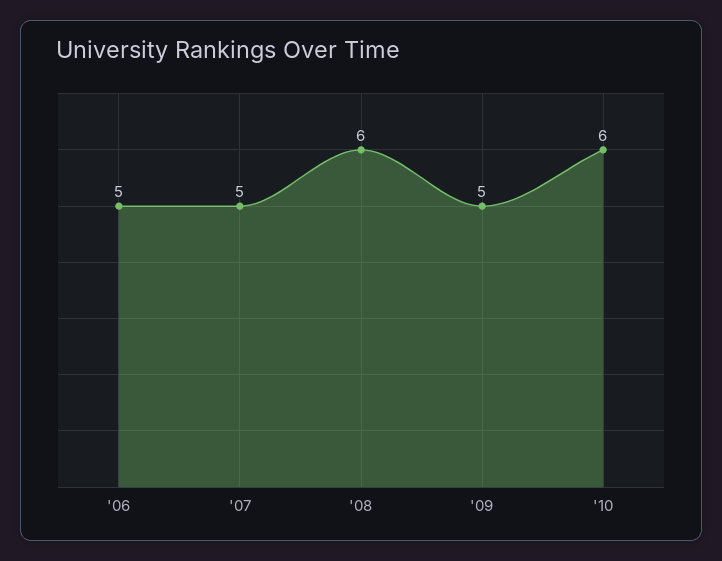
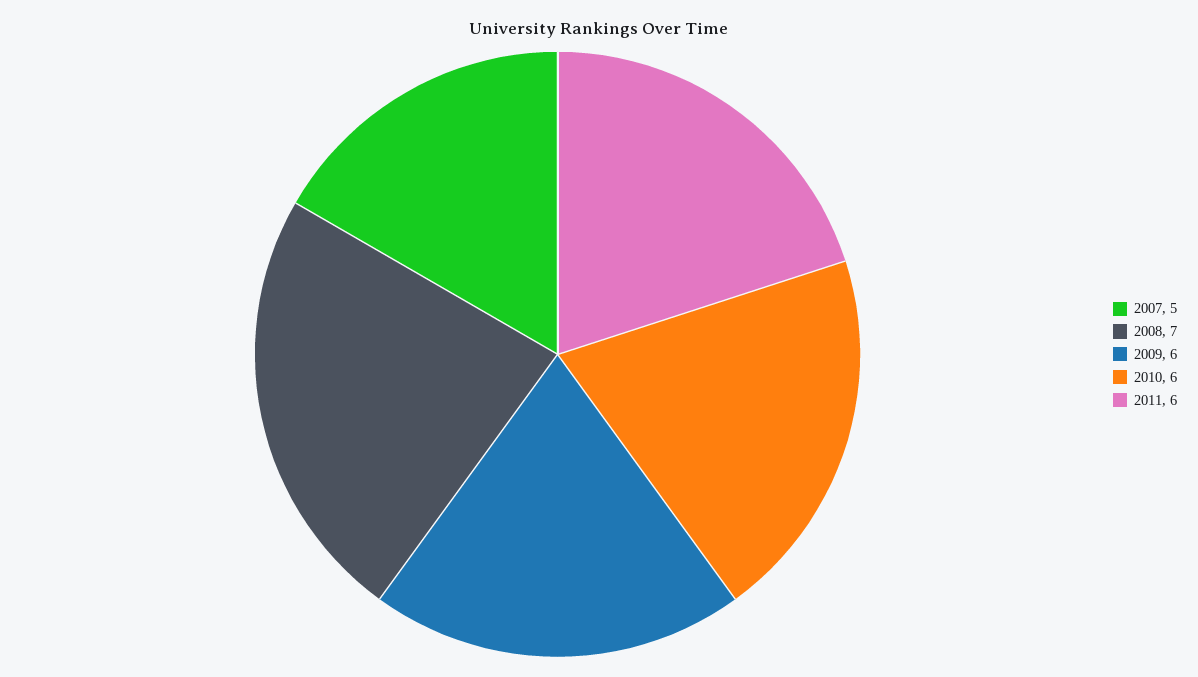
'06: 5 -> none
'08: 6 -> 7
'09: 5 -> 6
2011: none -> 6

